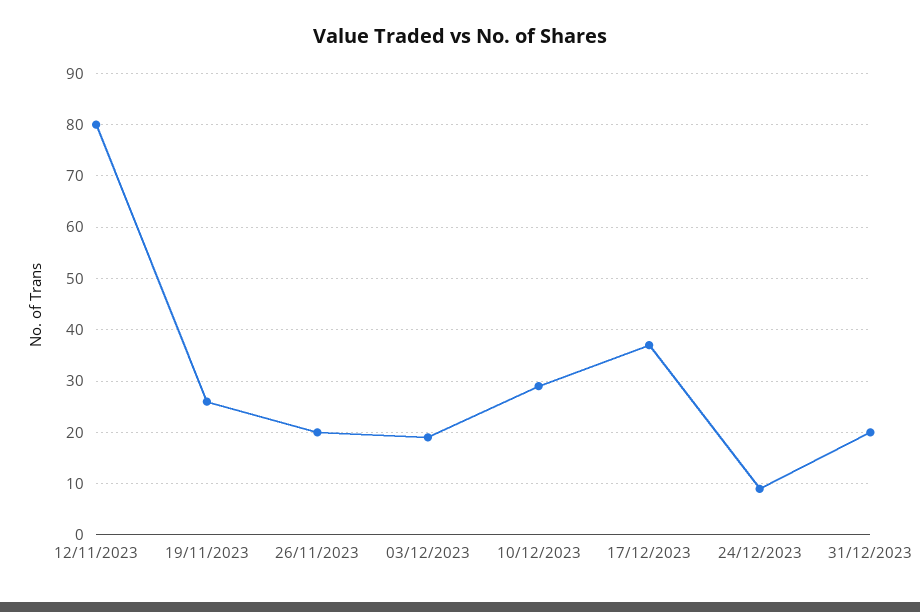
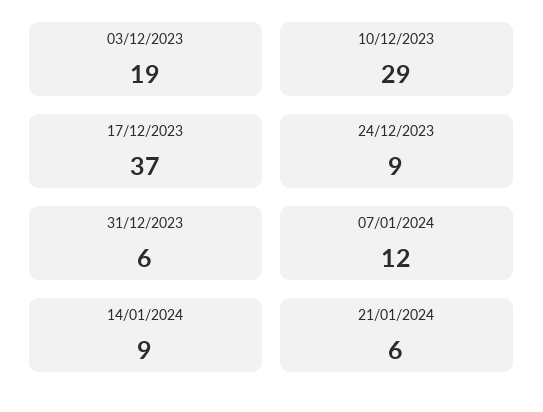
12/11/2023: 80 -> none
19/11/2023: 25 -> none
26/11/2023: 20 -> none
31/12/2023: 20 -> 6
07/01/2024: none -> 12
14/01/2024: none -> 9
21/01/2024: none -> 6

